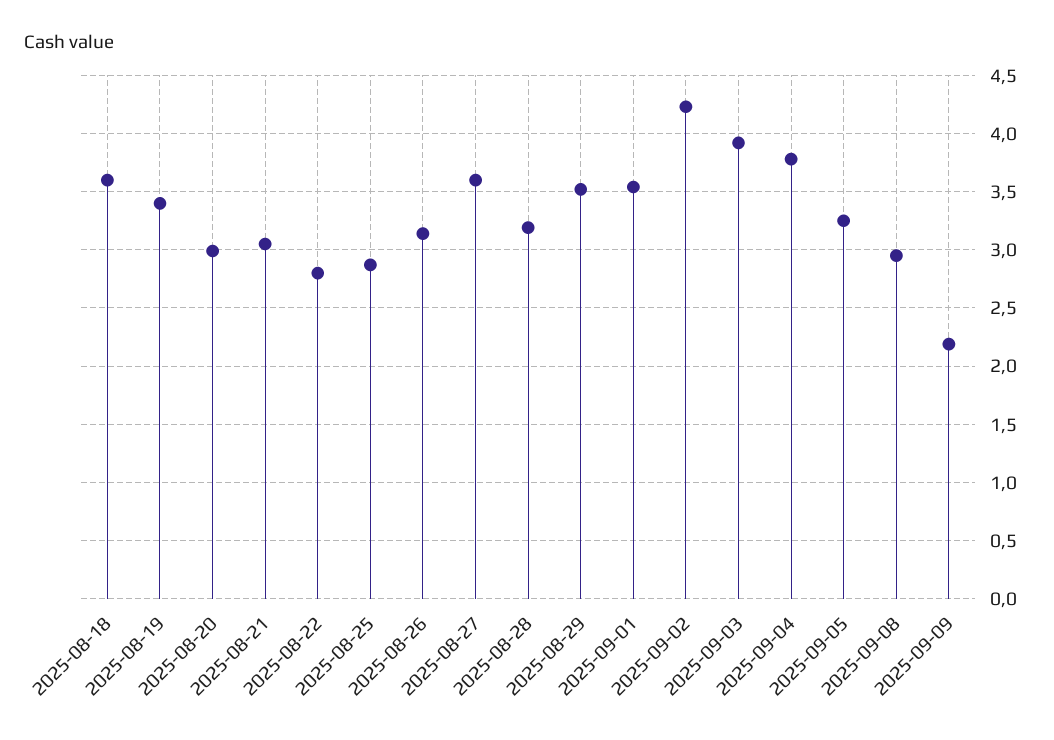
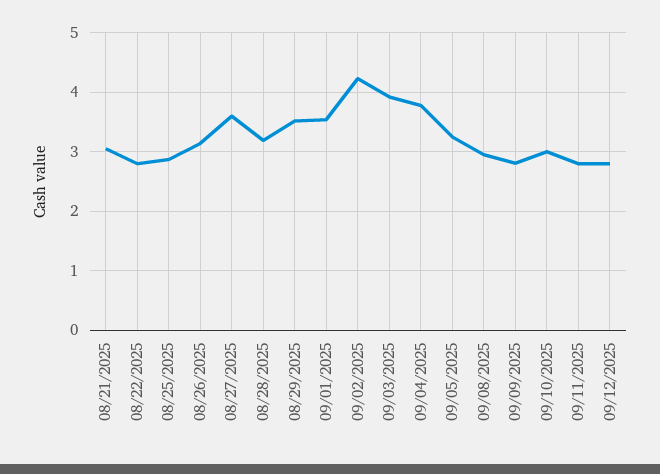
2025-08-18: 3.6 -> none
2025-08-19: 3.4 -> none
2025-08-20: 3 -> none
2025-09-09: 2.2 -> 2.8
09/10/2025: none -> 3
09/11/2025: none -> 2.8
09/12/2025: none -> 2.8

